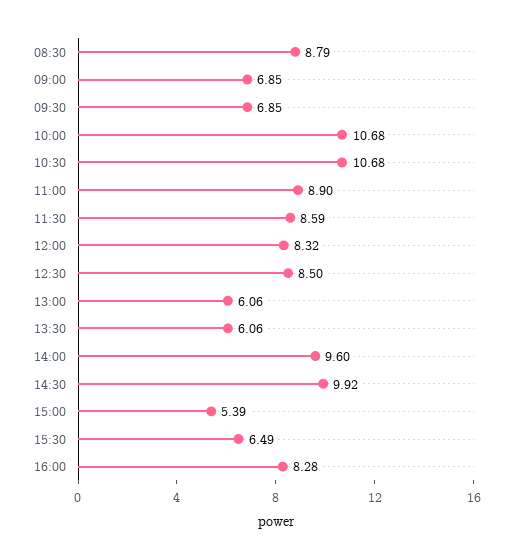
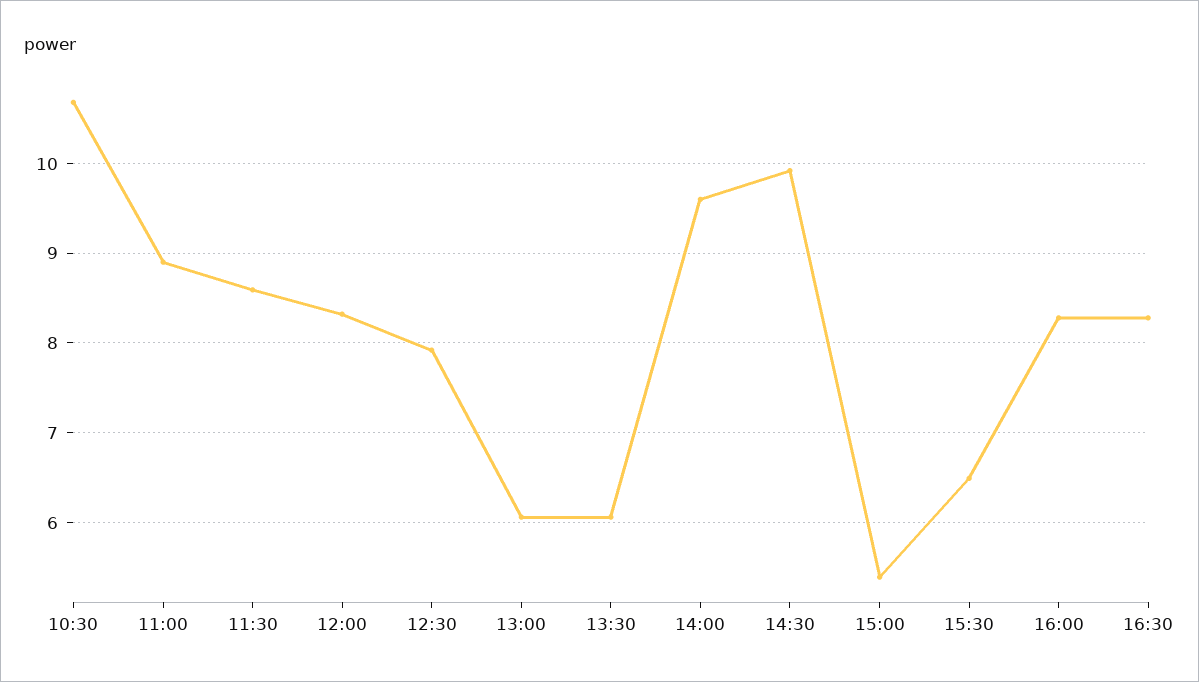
08:30: 8.79 -> none
09:00: 6.85 -> none
09:30: 6.85 -> none
10:00: 10.68 -> none
12:30: 8.5 -> 7.9
16:30: none -> 8.3

